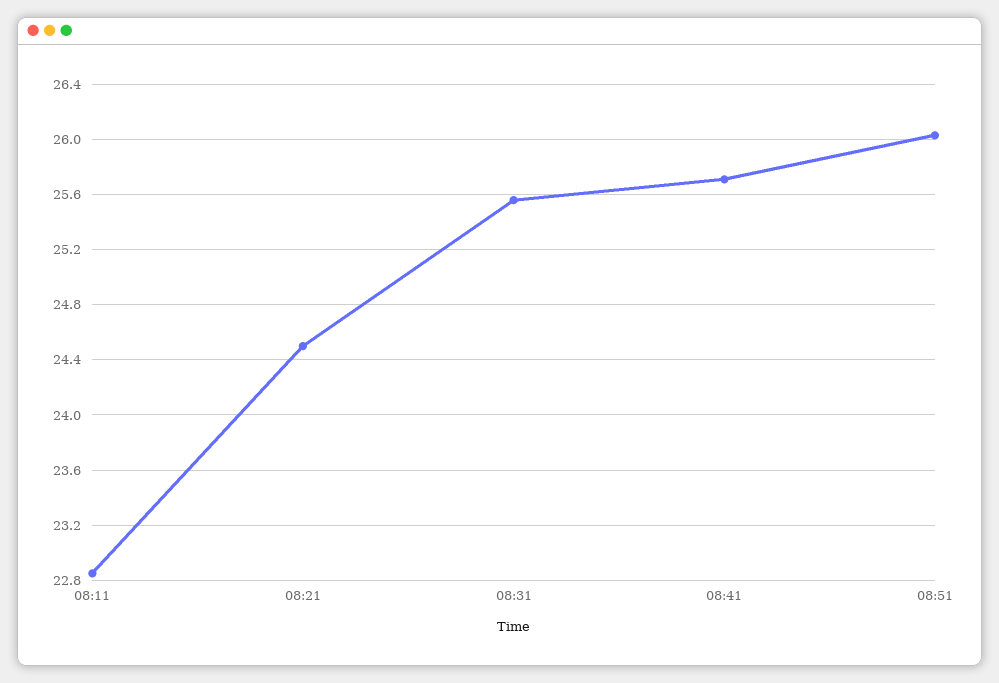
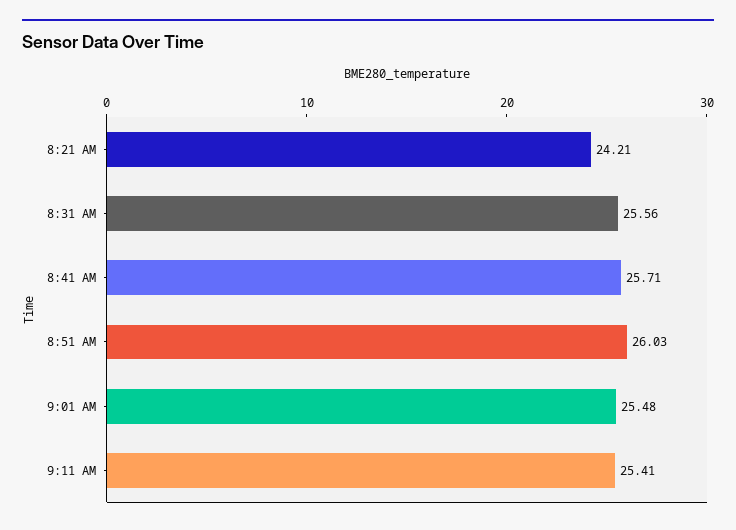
08:11: 22.85 -> none
08:21: 24.5 -> 24.21
9:01 AM: none -> 25.48
9:11 AM: none -> 25.41

